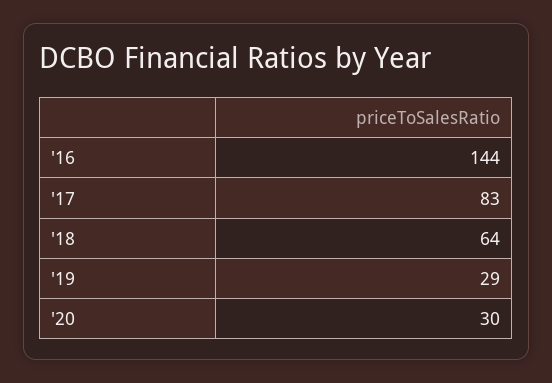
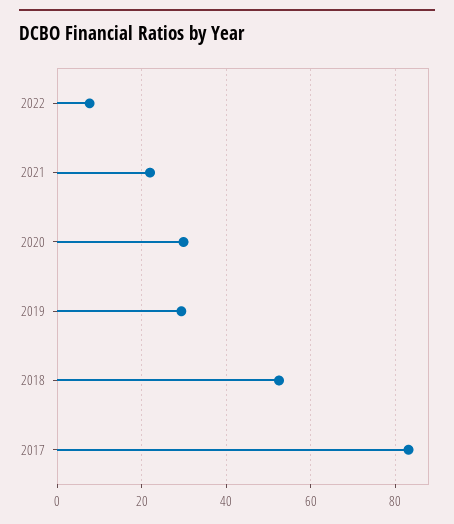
'16: 144 -> none
'18: 64 -> 52
2022: none -> 8
2021: none -> 22

